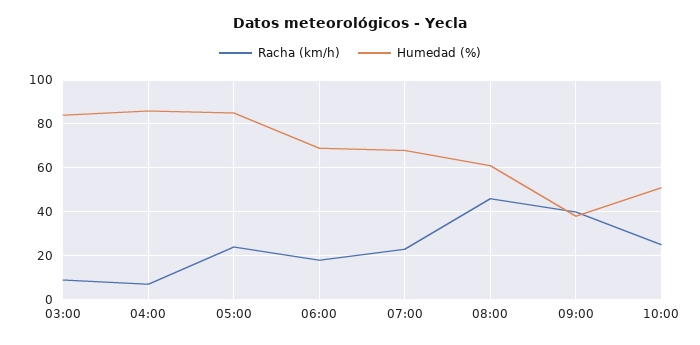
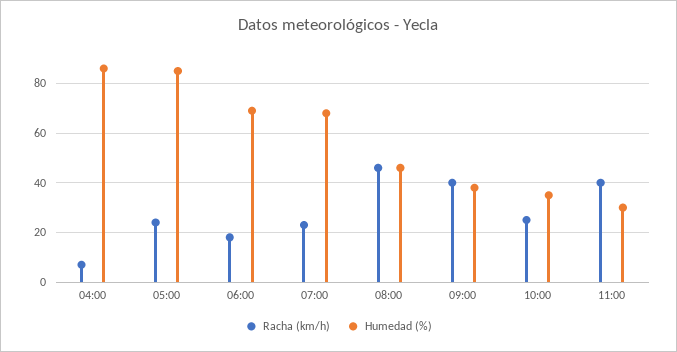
Racha (km/h), 03:00: 10 -> none
Humedad (%), 03:00: 85 -> none
Humedad (%), 08:00: 60 -> 45
Humedad (%), 10:00: 50 -> 35
Racha (km/h), 11:00: none -> 40
Humedad (%), 11:00: none -> 30

